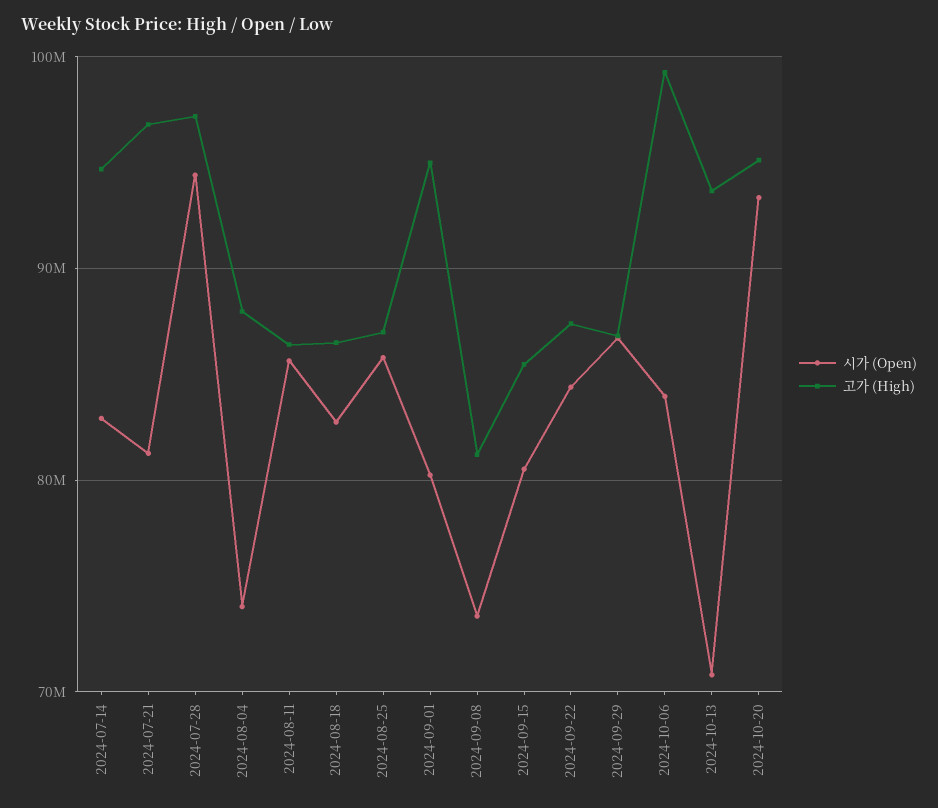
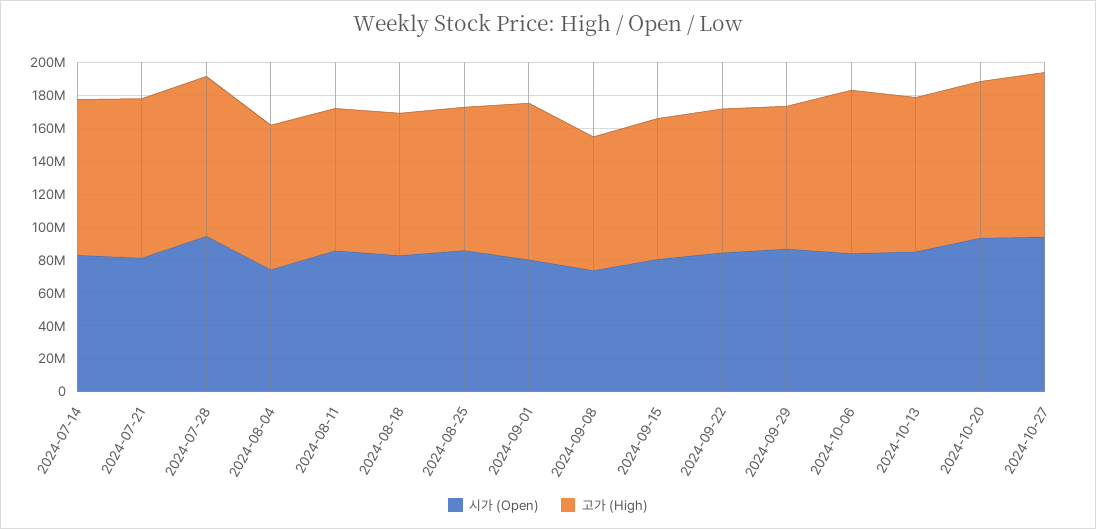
시가 (Open), 2024-10-13: 71000000 -> 85000000
시가 (Open), 2024-10-27: none -> 95000000
고가 (High), 2024-10-27: none -> 100000000

